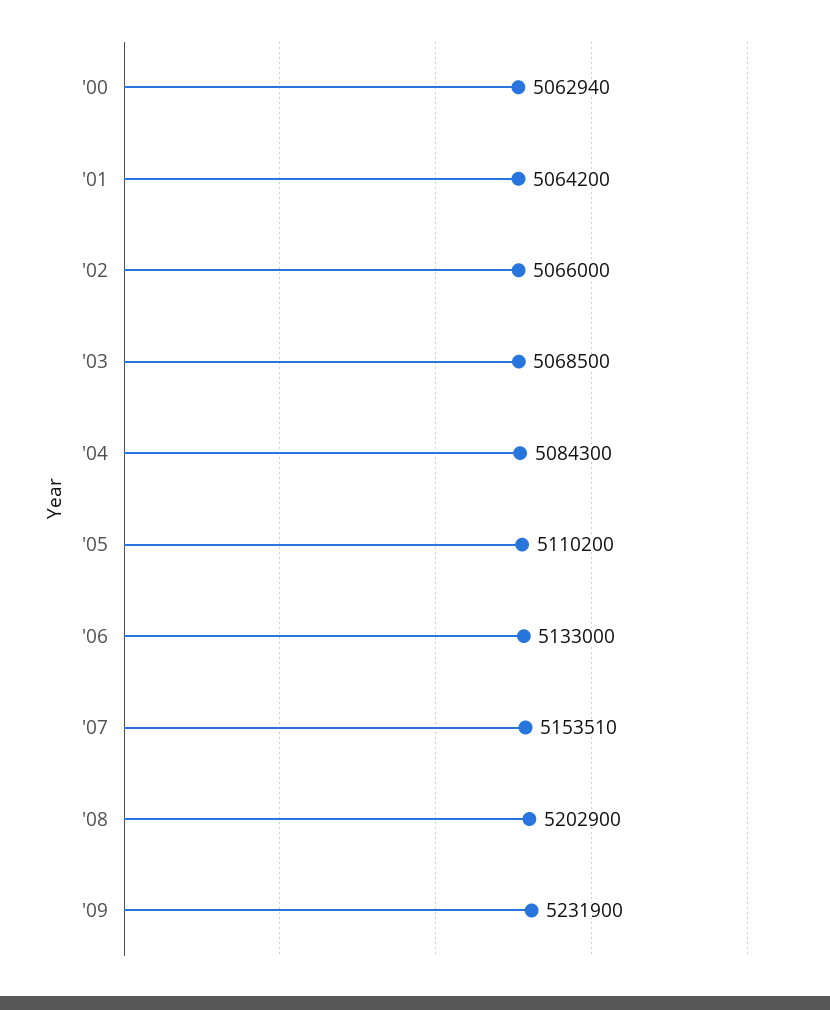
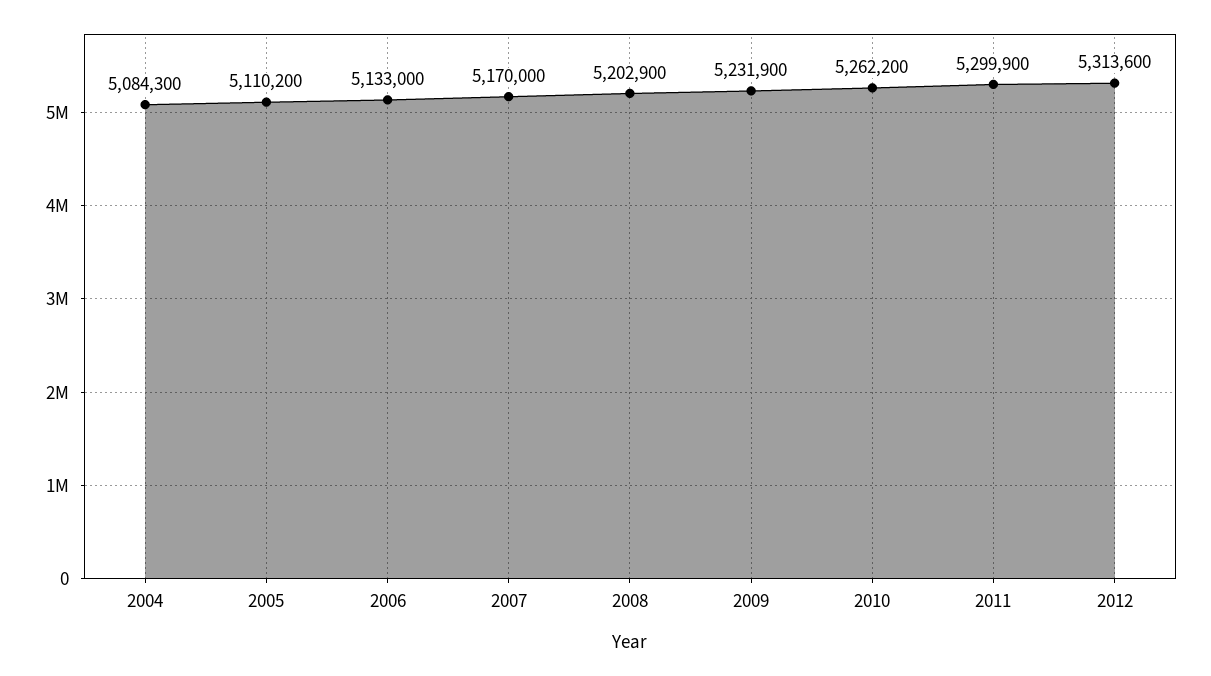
'00: 5062940 -> none
'01: 5064200 -> none
'02: 5066000 -> none
'03: 5068500 -> none
'07: 5153510 -> 5170000
2010: none -> 5262200
2011: none -> 5299900
2012: none -> 5313600

